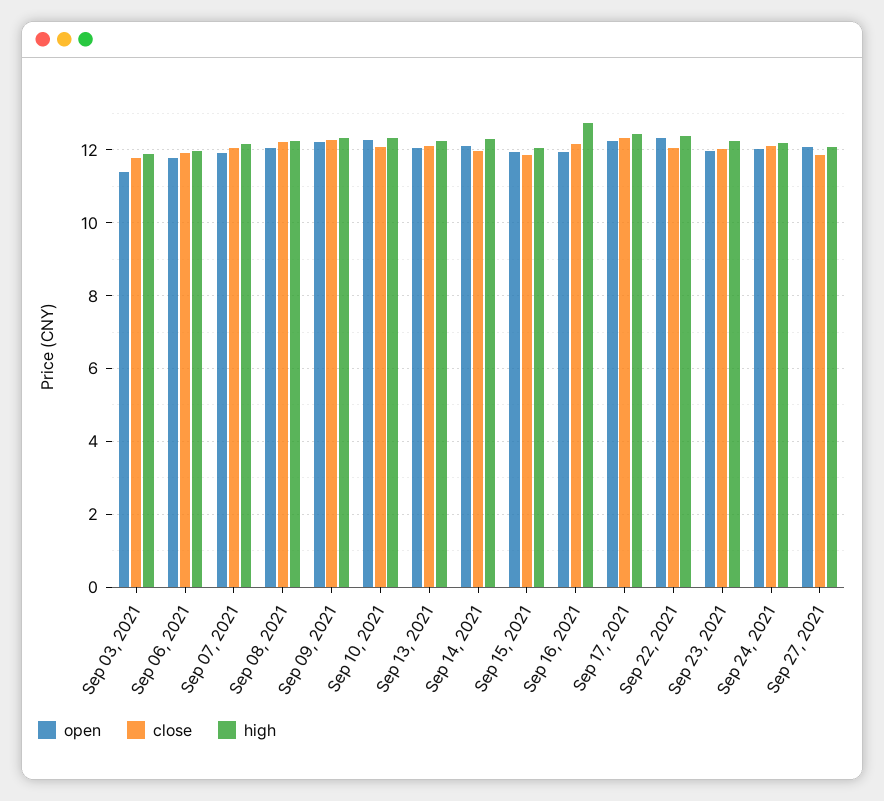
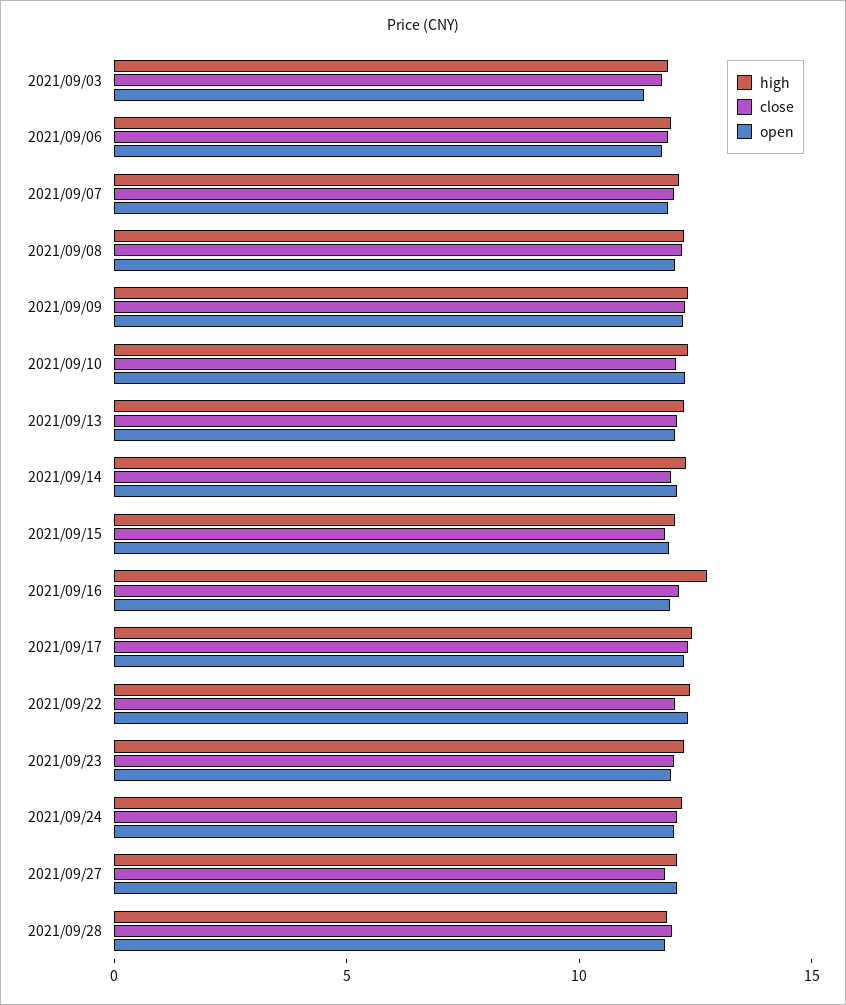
high, 2021/09/28: none -> 12
close, 2021/09/28: none -> 12
open, 2021/09/28: none -> 12

